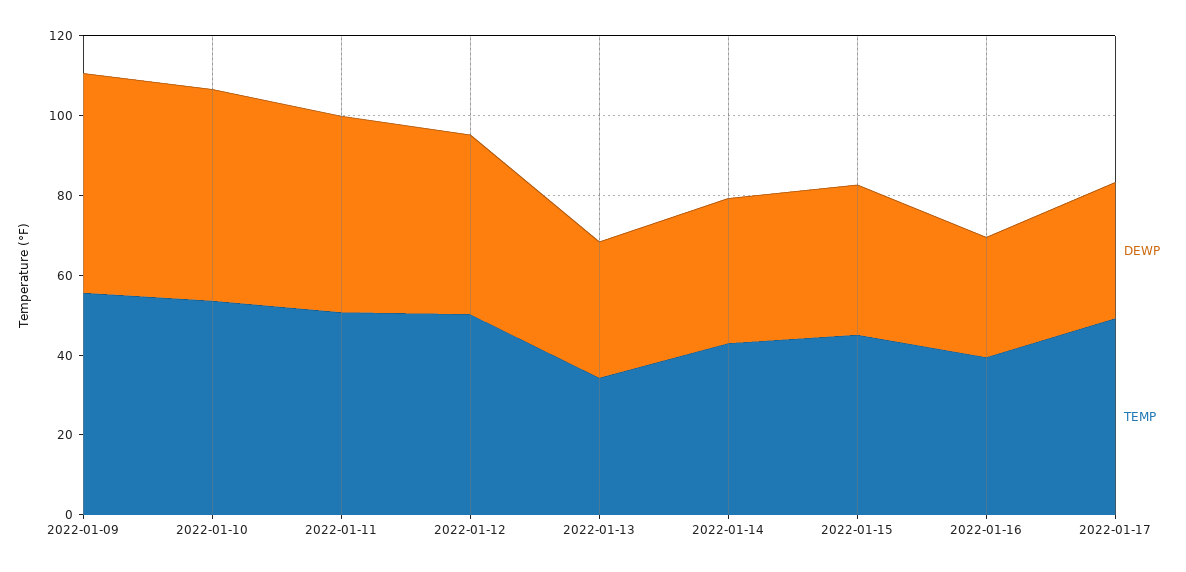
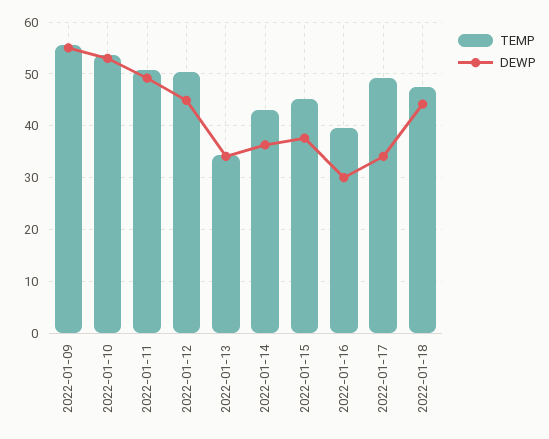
TEMP, 2022-01-18: none -> 48
DEWP, 2022-01-18: none -> 44

